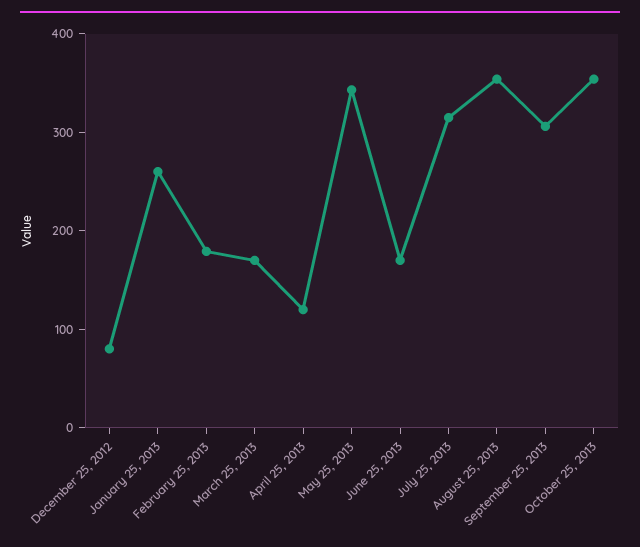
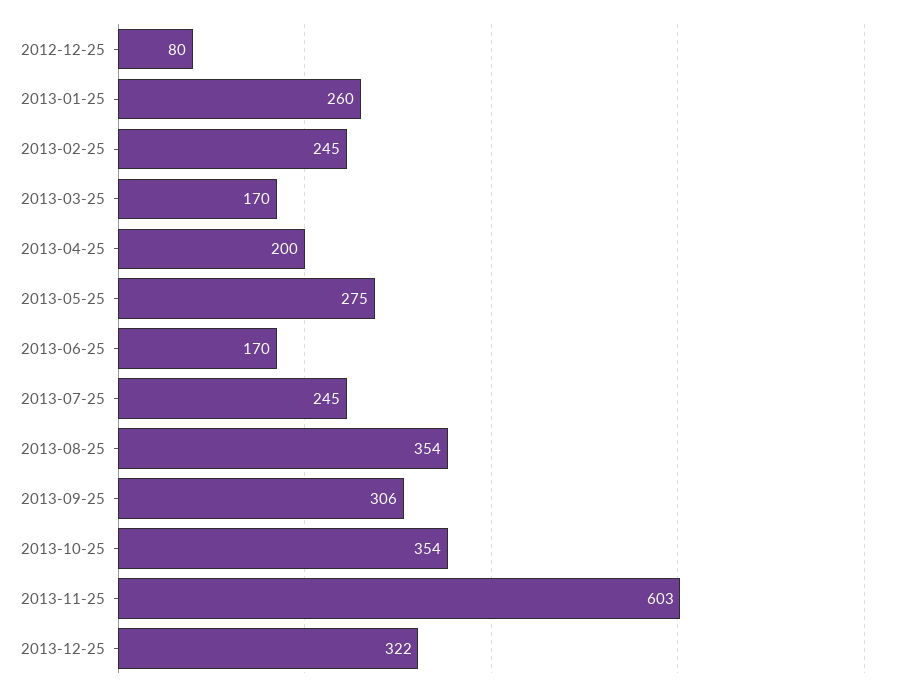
February 25, 2013: 180 -> 245
April 25, 2013: 120 -> 200
May 25, 2013: 340 -> 275
July 25, 2013: 320 -> 245
2013-11-25: none -> 603
2013-12-25: none -> 322

